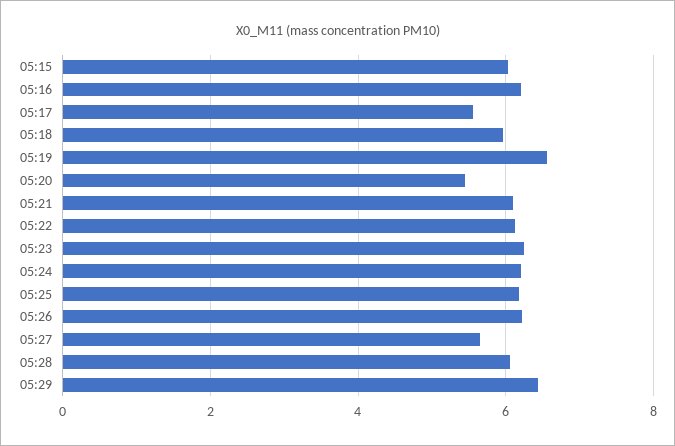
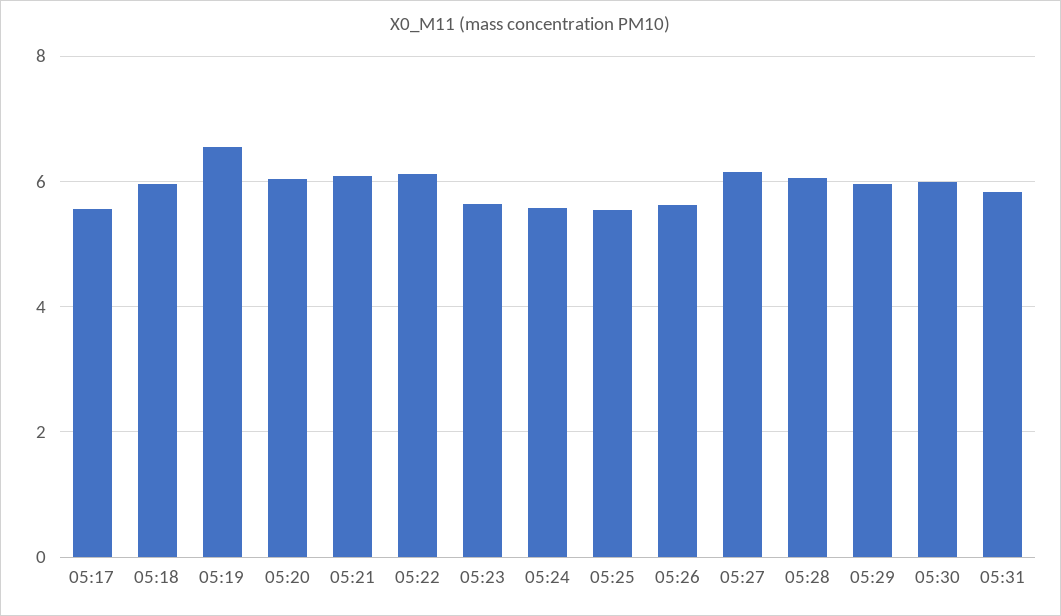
05:15: 6 -> none
05:16: 6.2 -> none
05:20: 5.4 -> 6
05:23: 6.2 -> 5.6
05:24: 6.2 -> 5.6
05:25: 6.2 -> 5.6
05:26: 6.2 -> 5.6
05:27: 5.6 -> 6.2
05:29: 6.4 -> 6
05:30: none -> 6
05:31: none -> 5.8

